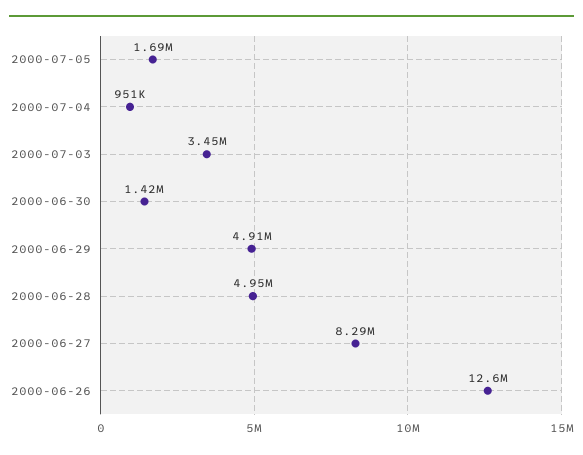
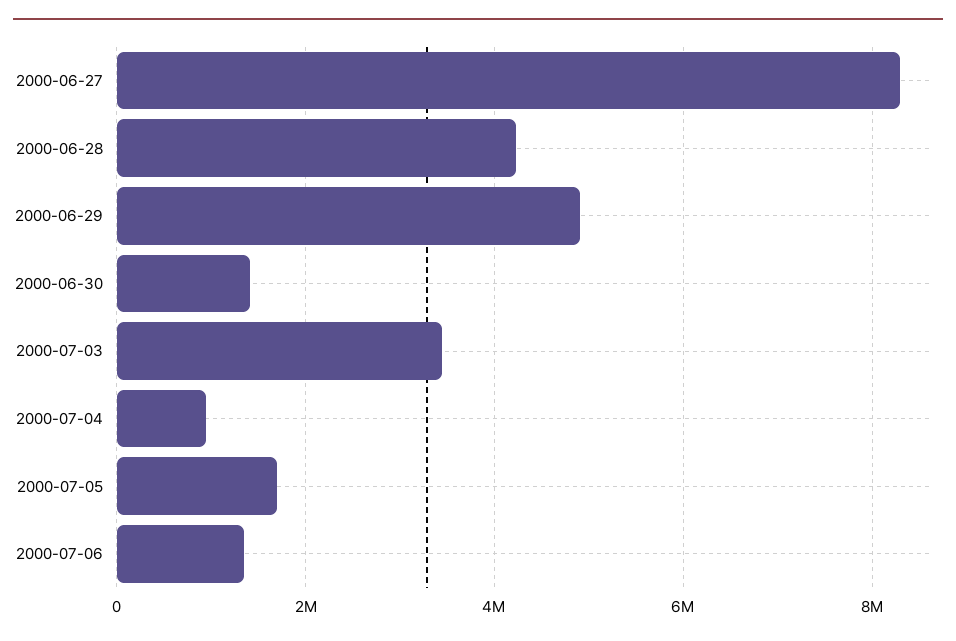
2000-06-28: 4950000 -> 4200000
2000-06-26: 12600000 -> none
2000-07-06: none -> 1400000

